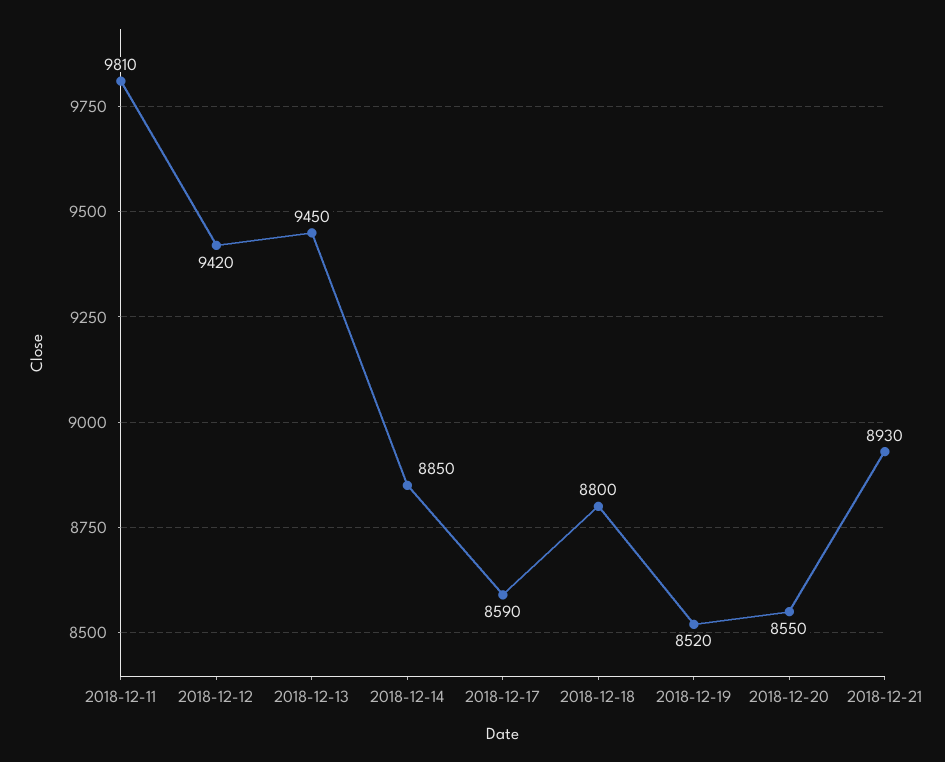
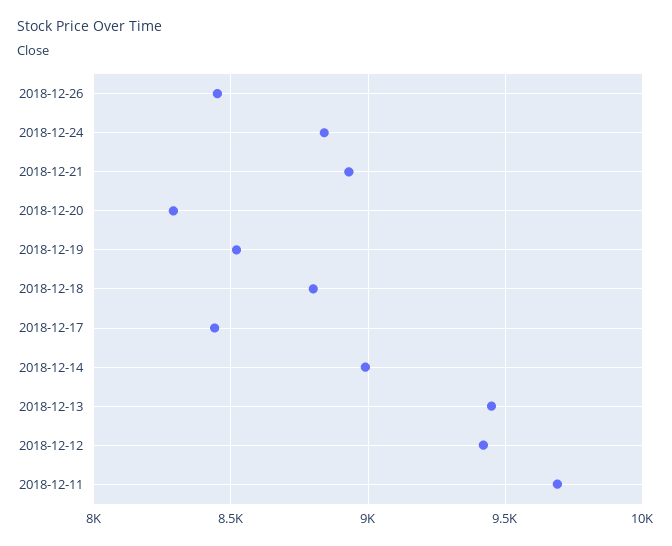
2018-12-11: 9810 -> 9700
2018-12-14: 8850 -> 9000
2018-12-17: 8590 -> 8450
2018-12-20: 8550 -> 8300
2018-12-26: none -> 8450
2018-12-24: none -> 8850

